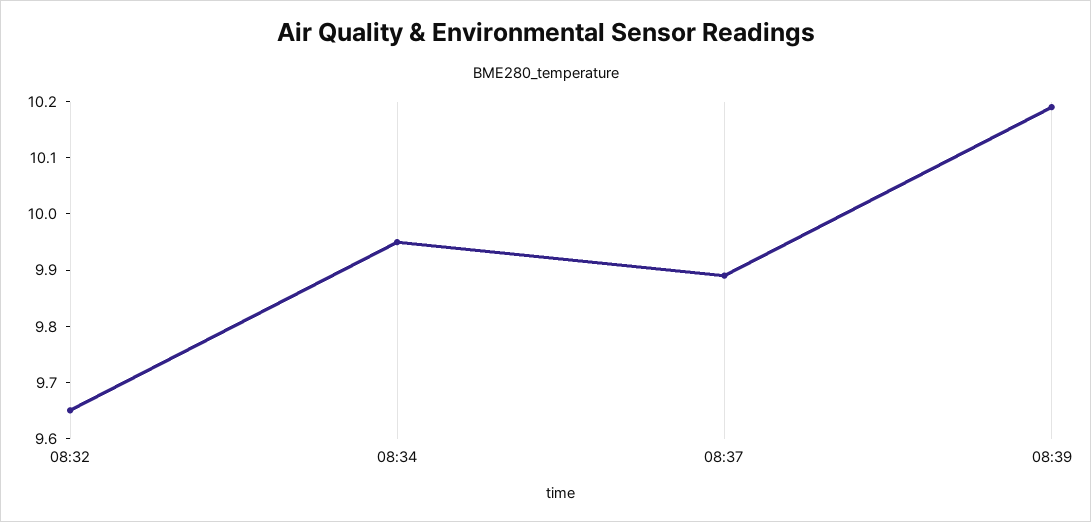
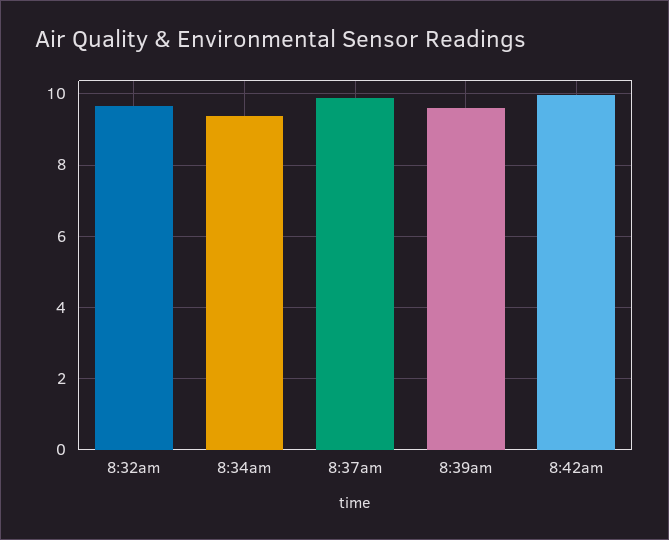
08:34: 9.95 -> 9.4
08:39: 10.2 -> 9.6
8:42am: none -> 10

